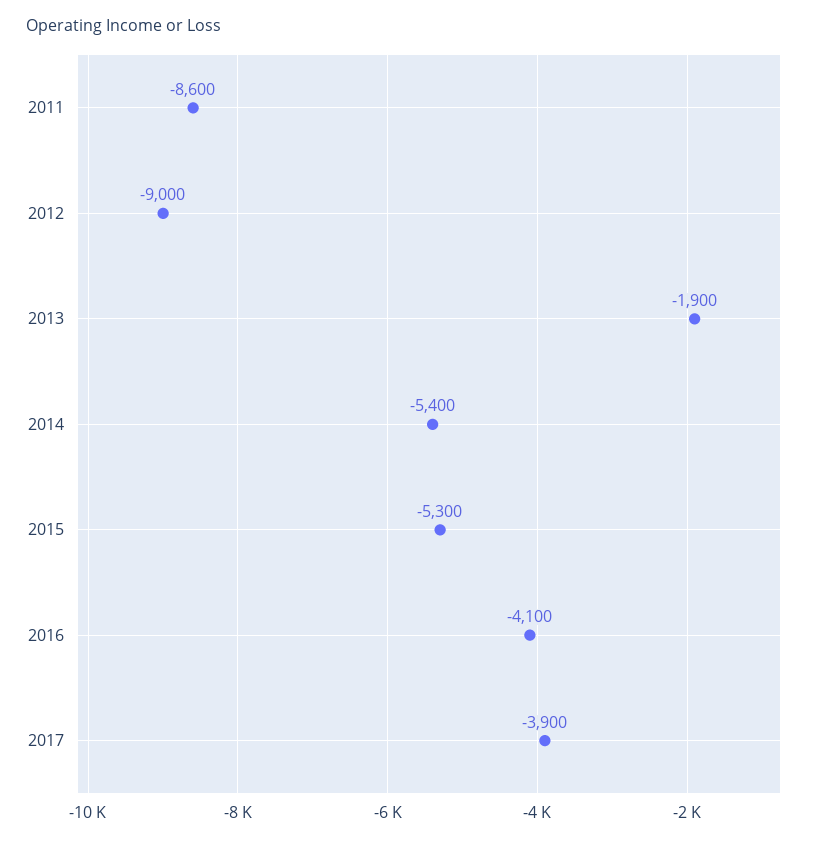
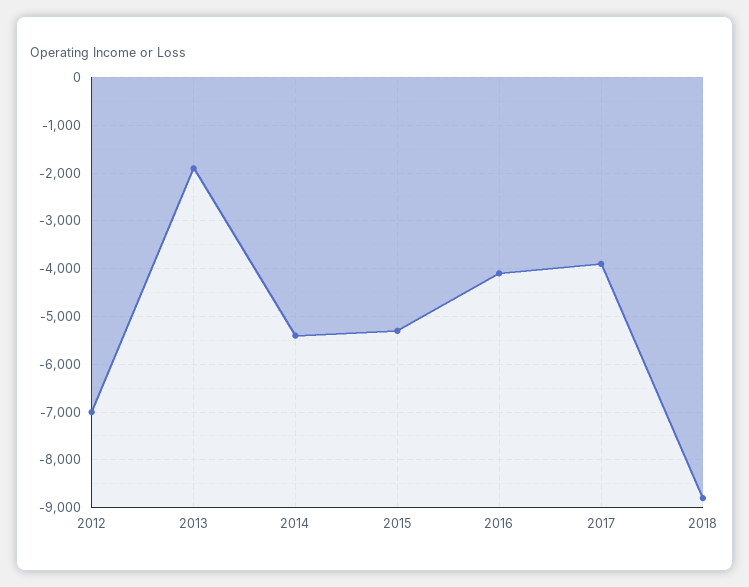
2011: -8600 -> none
2012: -9000 -> -7000
2018: none -> -8800

